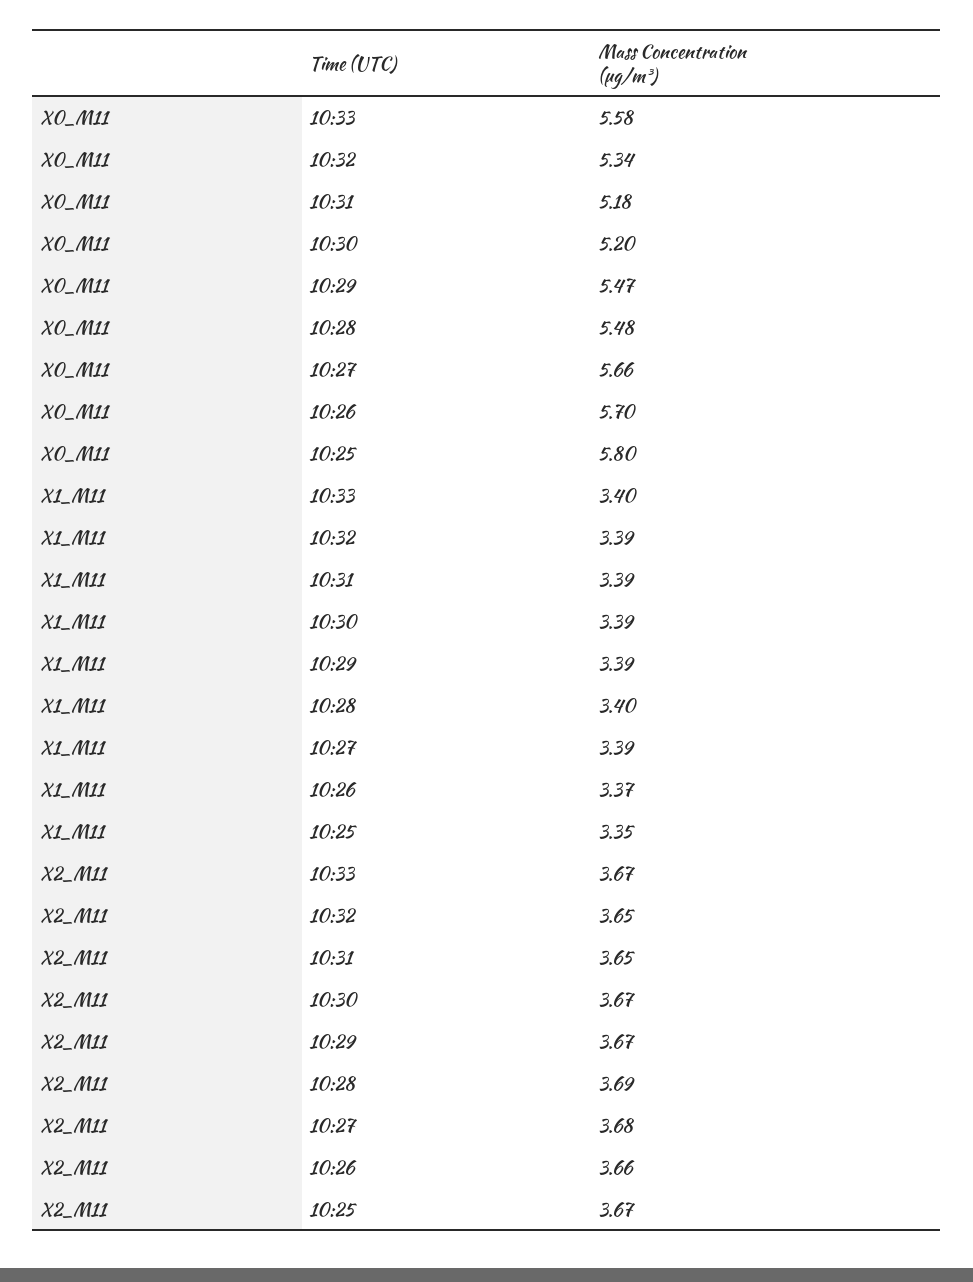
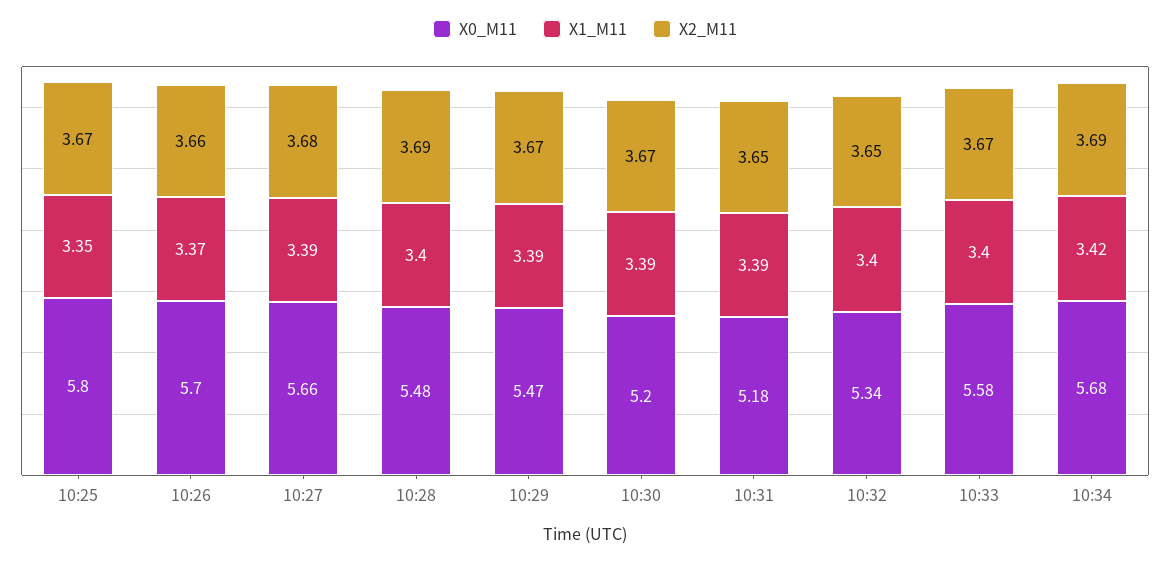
X1_M11, 10:32: 3.39 -> 3.4
X0_M11, 10:34: none -> 5.68
X1_M11, 10:34: none -> 3.42
X2_M11, 10:34: none -> 3.69

